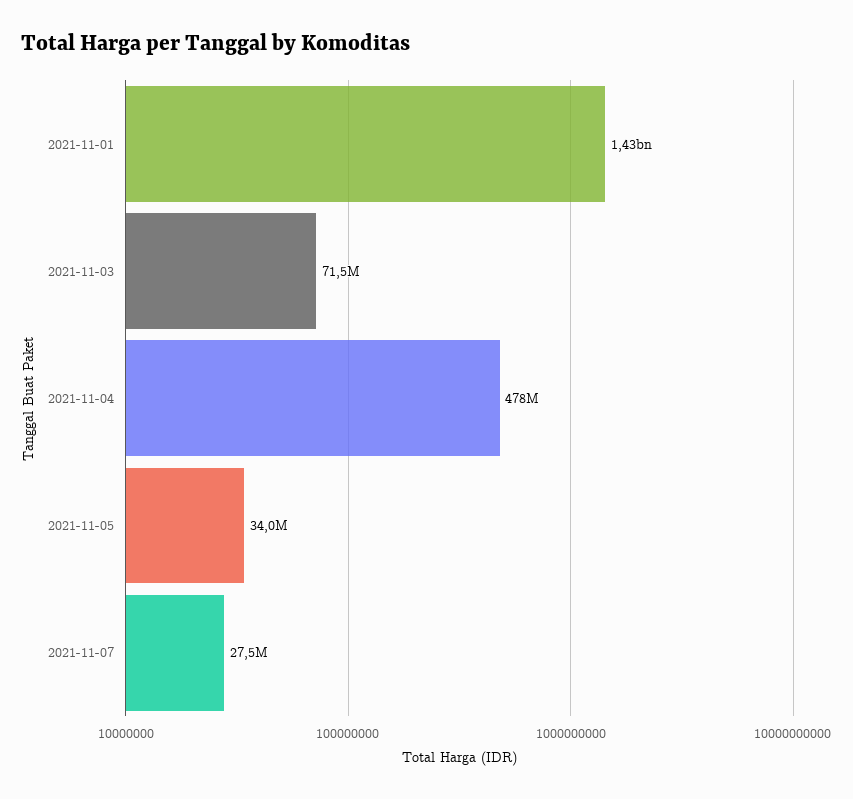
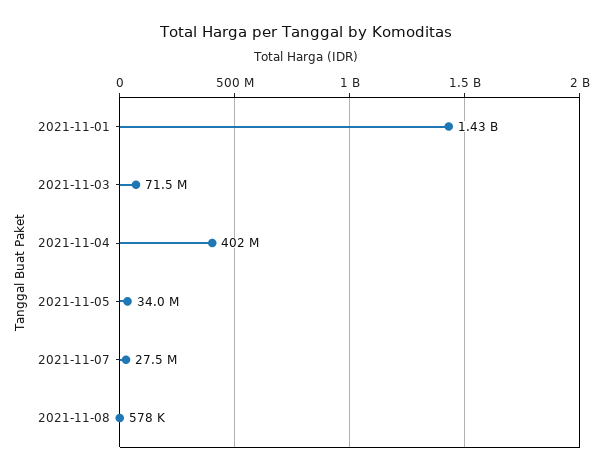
2021-11-04: 478000000 -> 402000000
2021-11-08: none -> 578000

